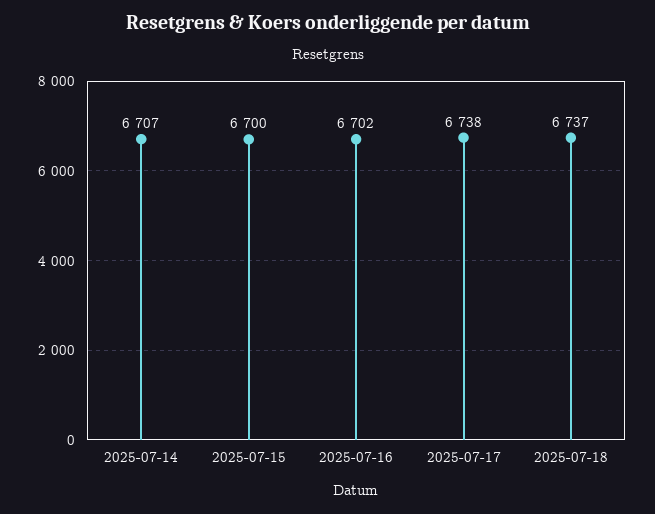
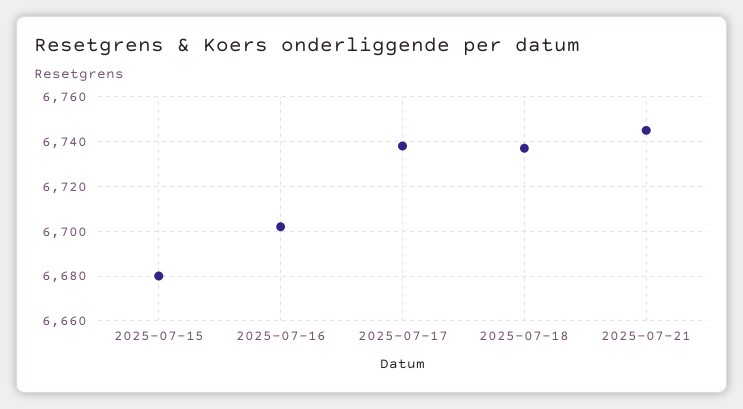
2025-07-14: 6707 -> none
2025-07-15: 6700 -> 6680
2025-07-21: none -> 6745

